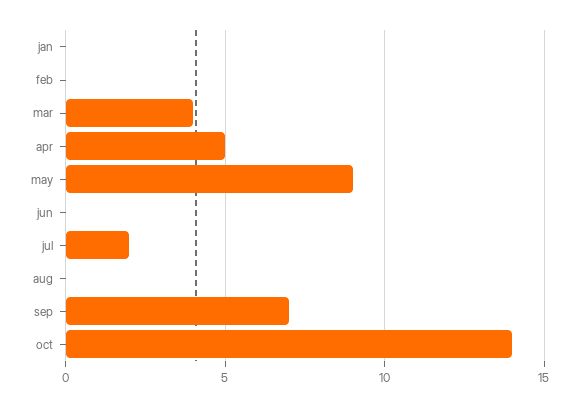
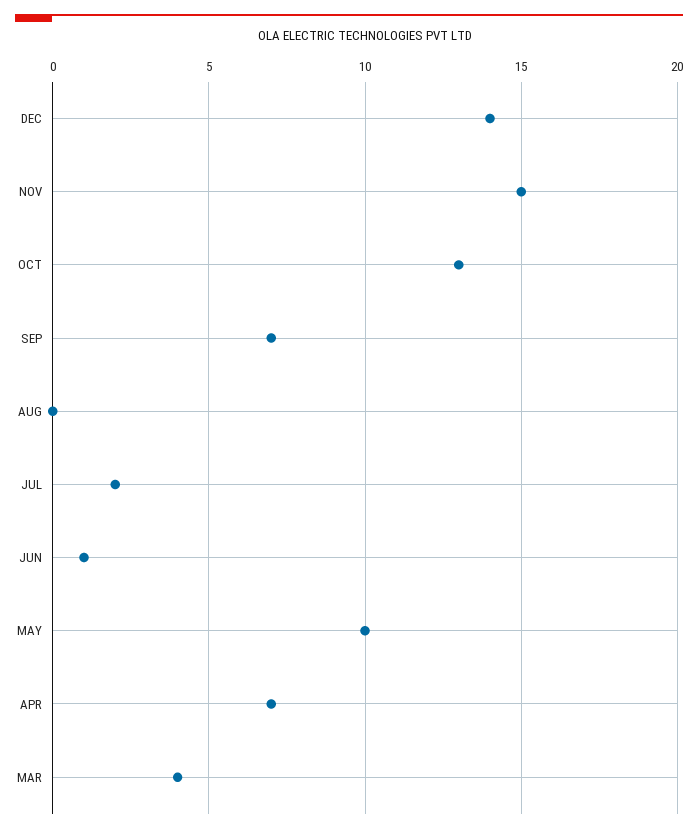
jan: 0 -> none
feb: 0 -> none
apr: 5 -> 7
may: 9 -> 10
jun: 0 -> 1
oct: 14 -> 13
DEC: none -> 14
NOV: none -> 15

